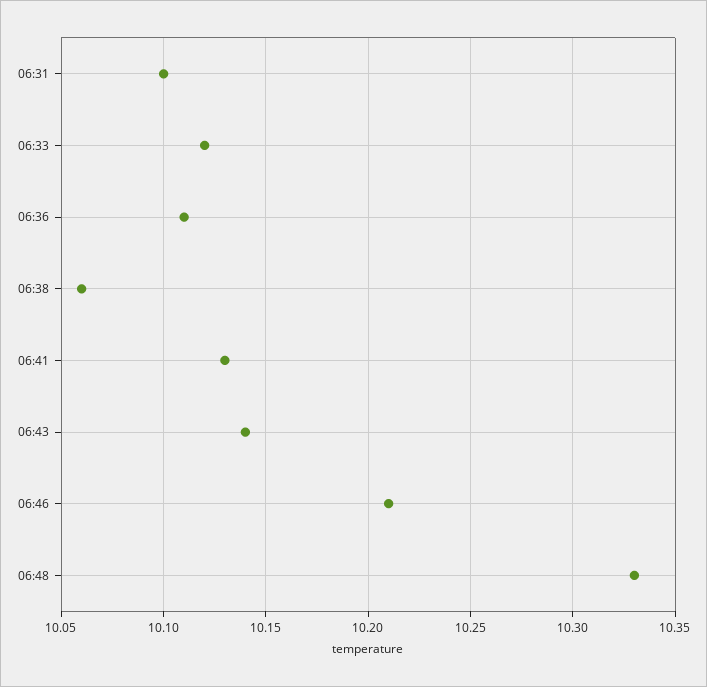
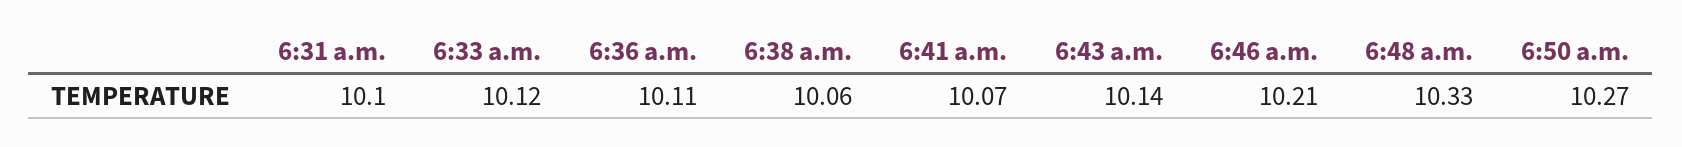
06:41: 10.13 -> 10.07
6:50 a.m.: none -> 10.27

